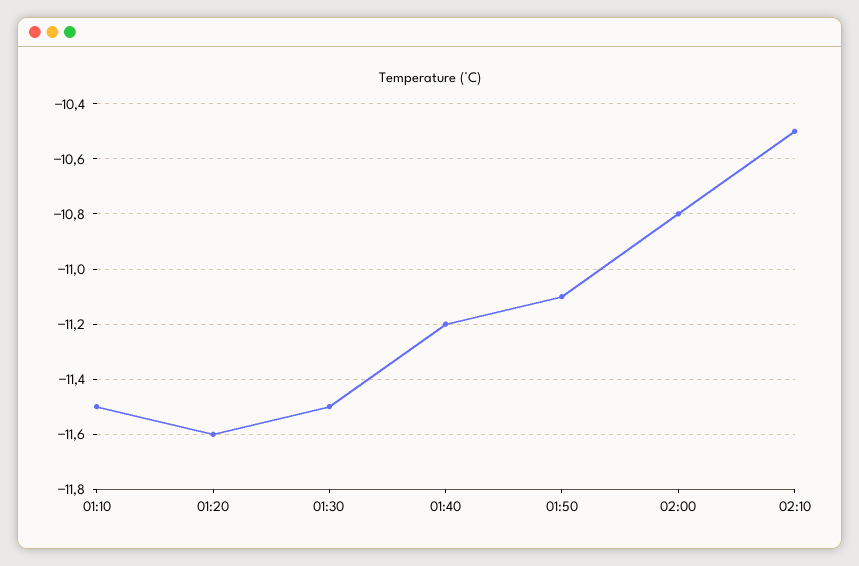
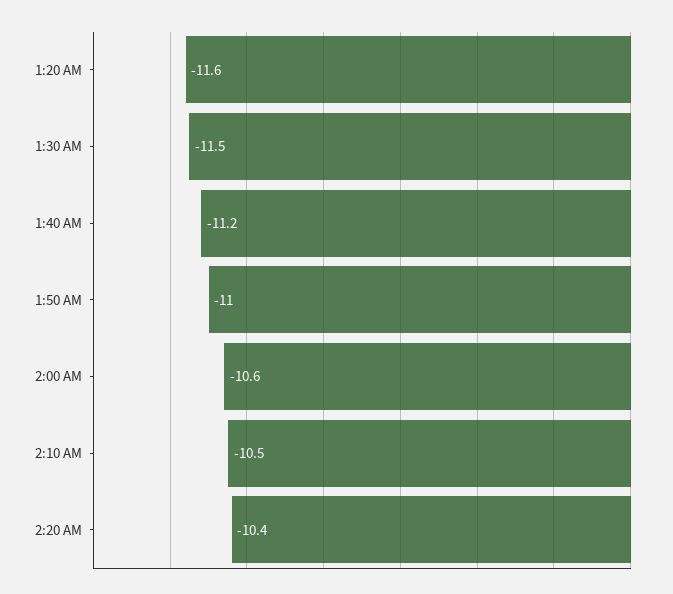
01:10: -11.5 -> none
01:50: -11.1 -> -11
02:00: -10.8 -> -10.6
2:20 AM: none -> -10.4

